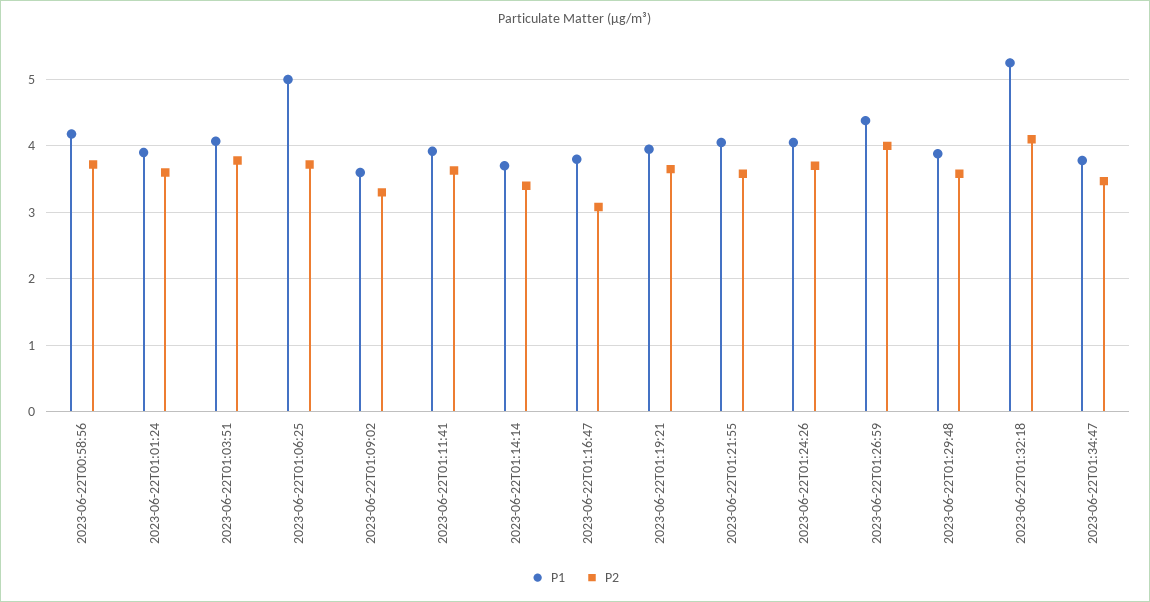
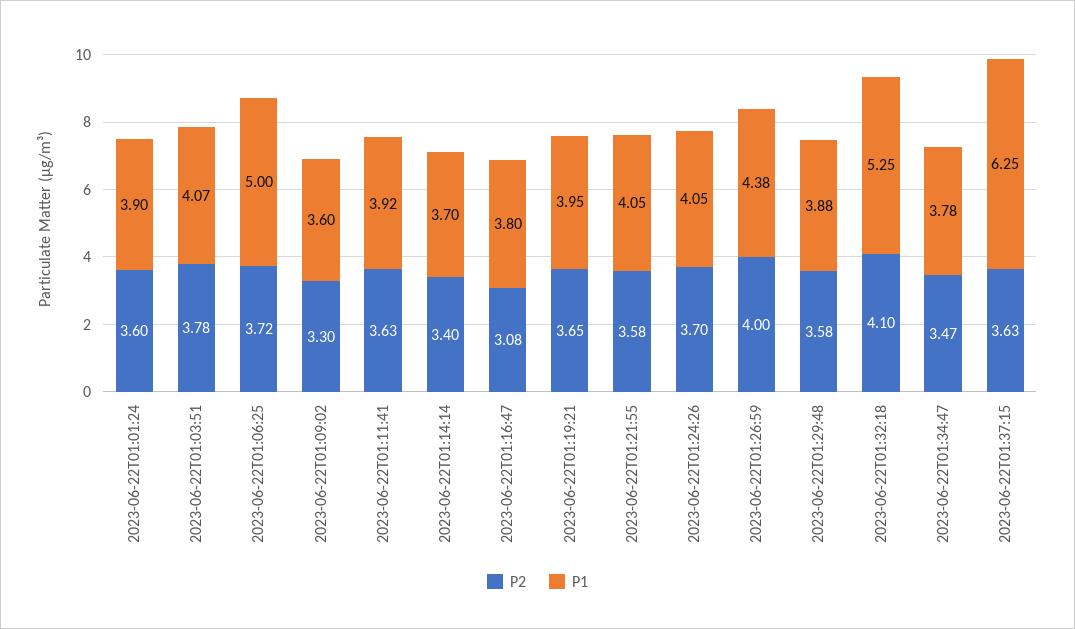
P1, 2023-06-22T00:58:56: 4.2 -> none
P2, 2023-06-22T00:58:56: 3.7 -> none
P2, 2023-06-22T01:37:15: none -> 3.63
P1, 2023-06-22T01:37:15: none -> 6.25

